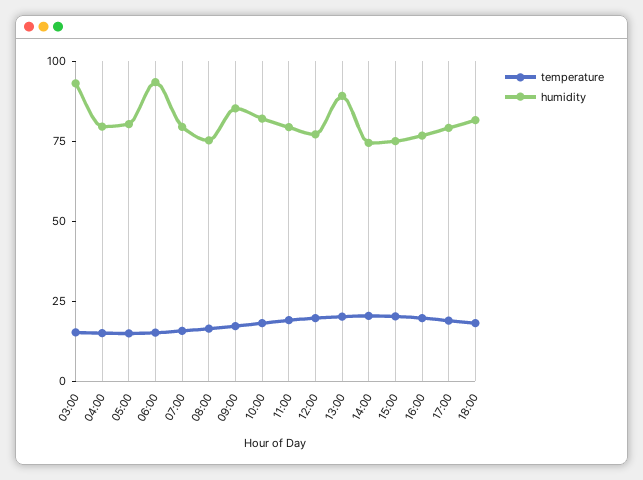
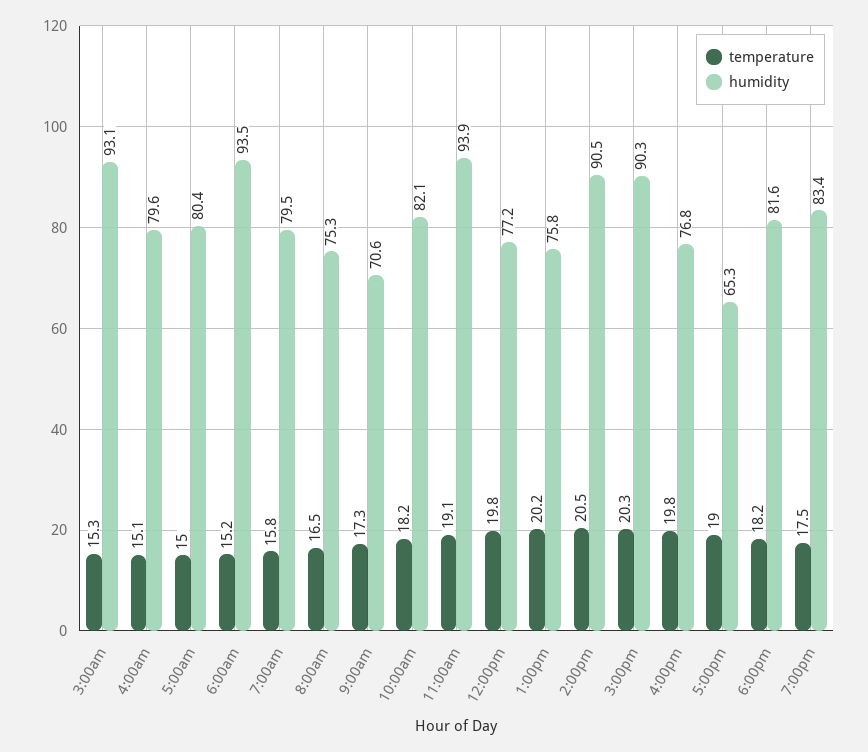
humidity, 09:00: 85 -> 70.6
humidity, 11:00: 80 -> 93.9
humidity, 13:00: 90 -> 75.8
humidity, 14:00: 75 -> 90.5
humidity, 15:00: 75 -> 90.3
humidity, 17:00: 80 -> 65.3
temperature, 7:00pm: none -> 17.5
humidity, 7:00pm: none -> 83.4

